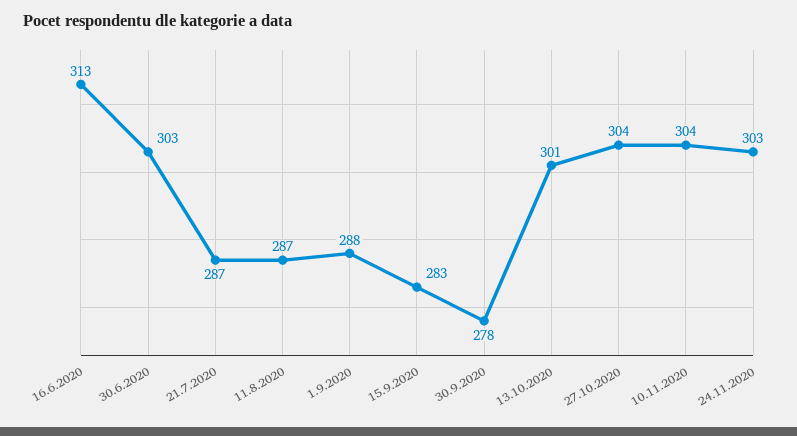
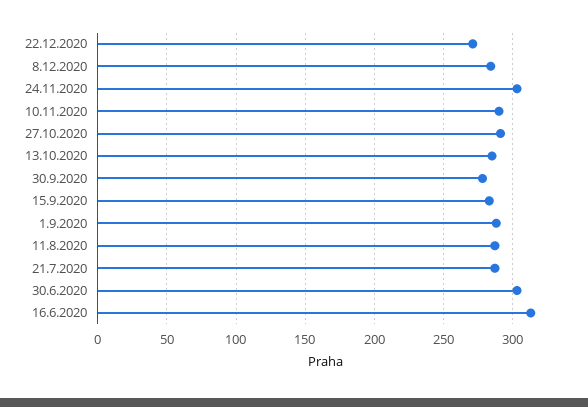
13.10.2020: 301 -> 285
27.10.2020: 304 -> 290
10.11.2020: 304 -> 290
22.12.2020: none -> 270
8.12.2020: none -> 285

